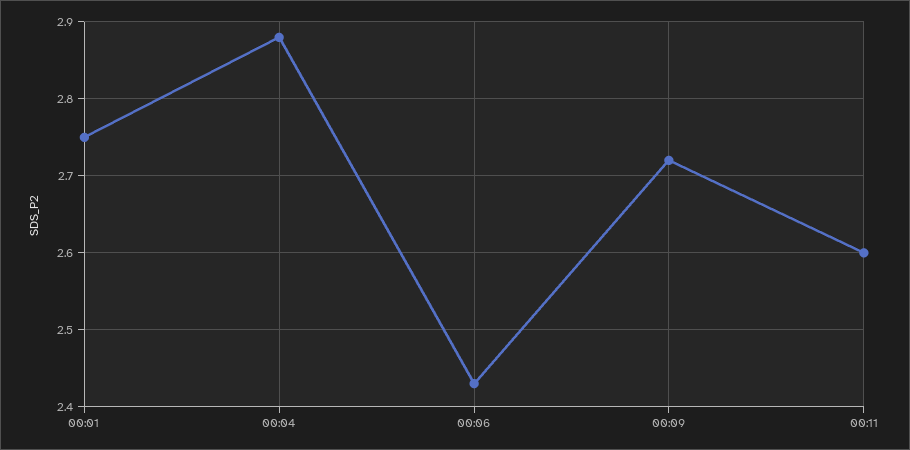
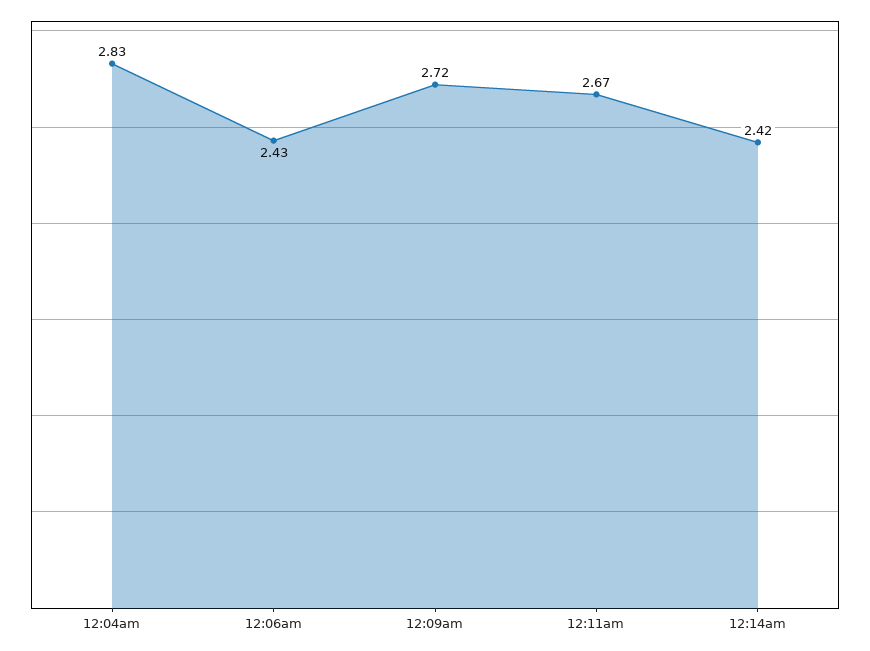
00:01: 2.75 -> none
00:04: 2.88 -> 2.83
00:11: 2.6 -> 2.67
12:14am: none -> 2.42

